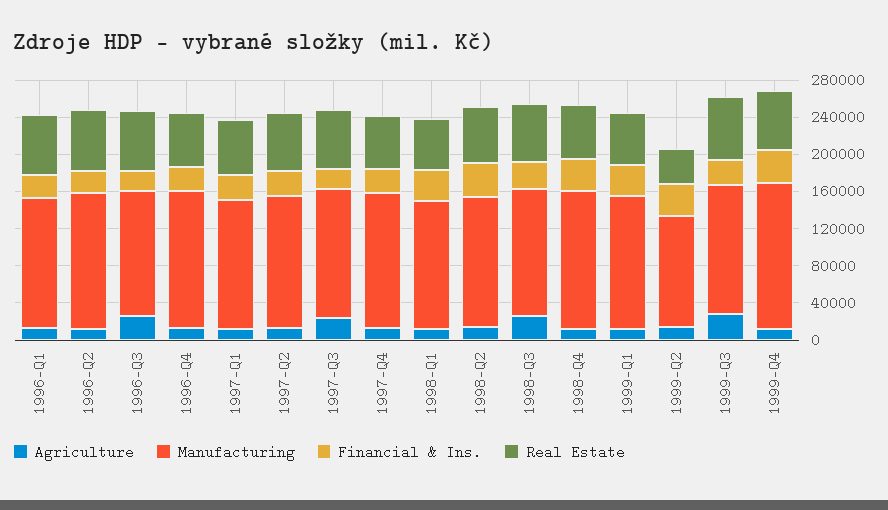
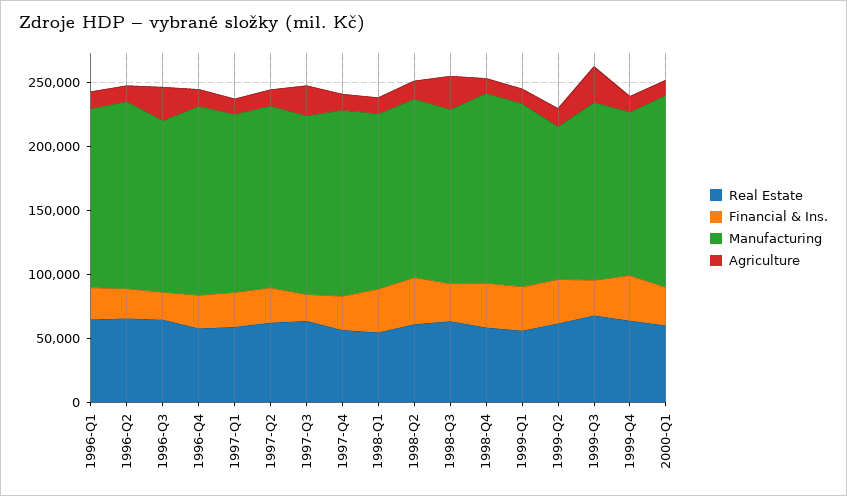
Real Estate, 1999-Q2: 40000 -> 60000
Manufacturing, 1999-Q4: 160000 -> 130000
Real Estate, 2000-Q1: none -> 60000
Financial & Ins., 2000-Q1: none -> 30000
Manufacturing, 2000-Q1: none -> 150000
Agriculture, 2000-Q1: none -> 10000

